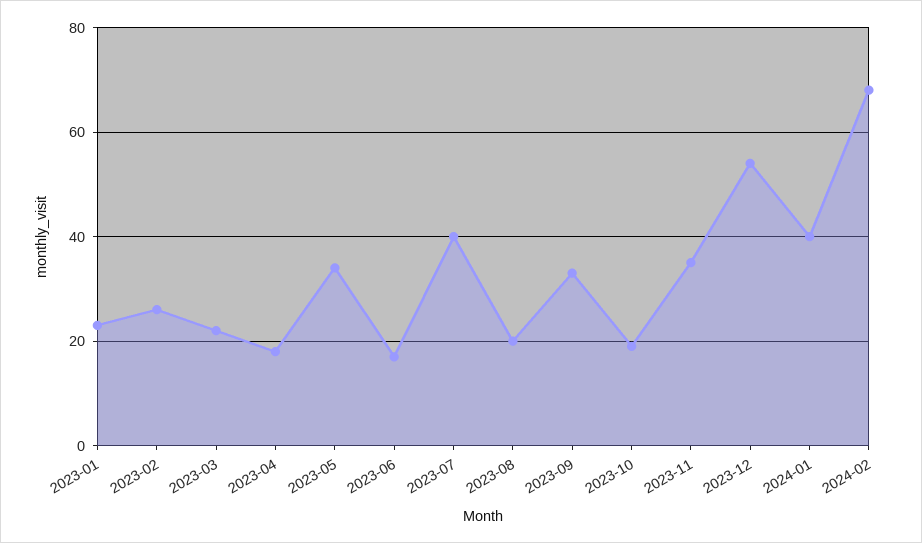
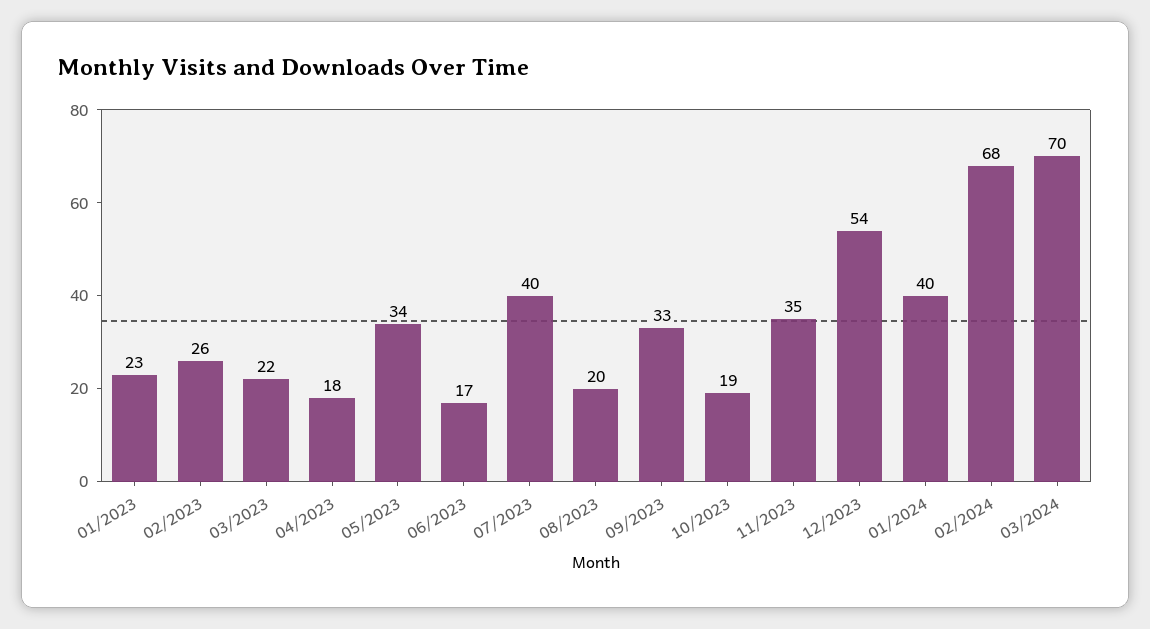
03/2024: none -> 70

